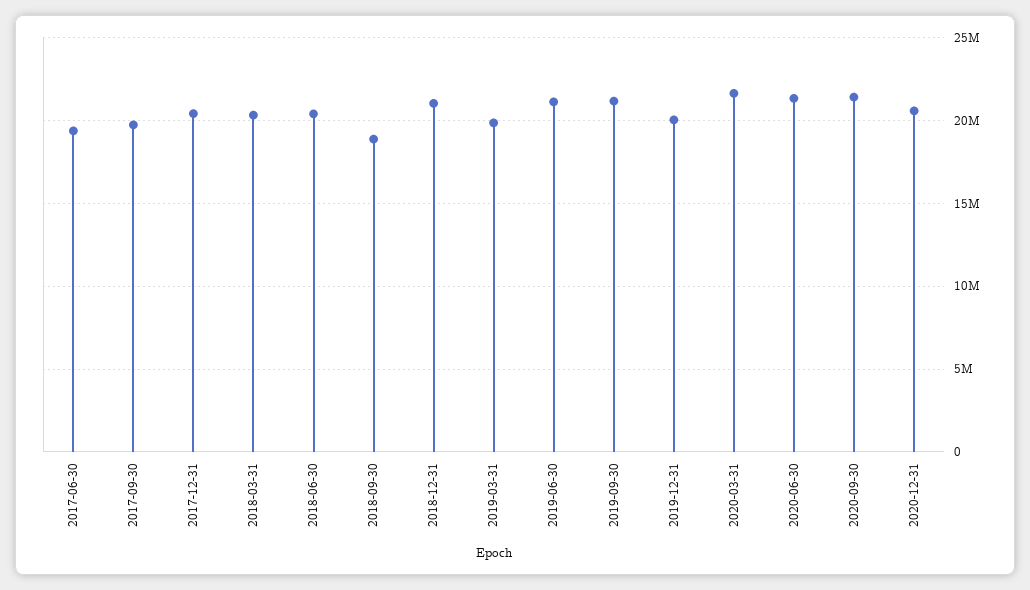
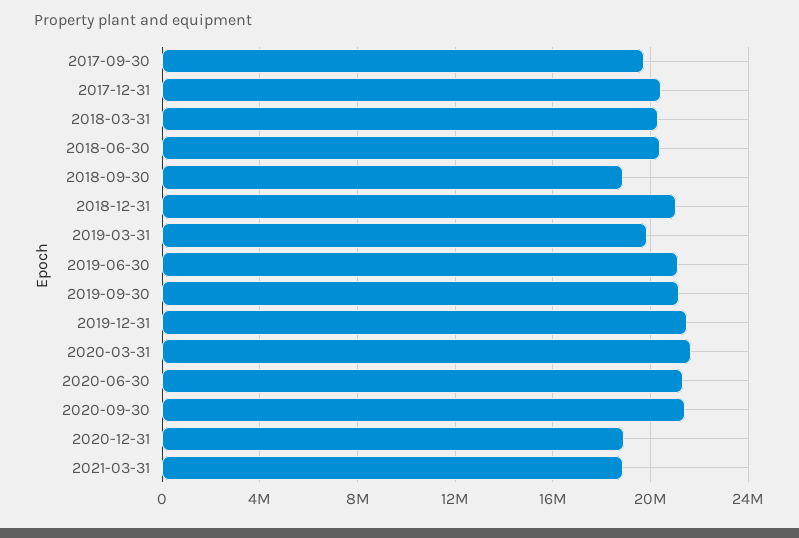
2017-06-30: 19500000 -> none
2019-12-31: 20000000 -> 21500000
2020-12-31: 20500000 -> 19000000
2021-03-31: none -> 19000000

